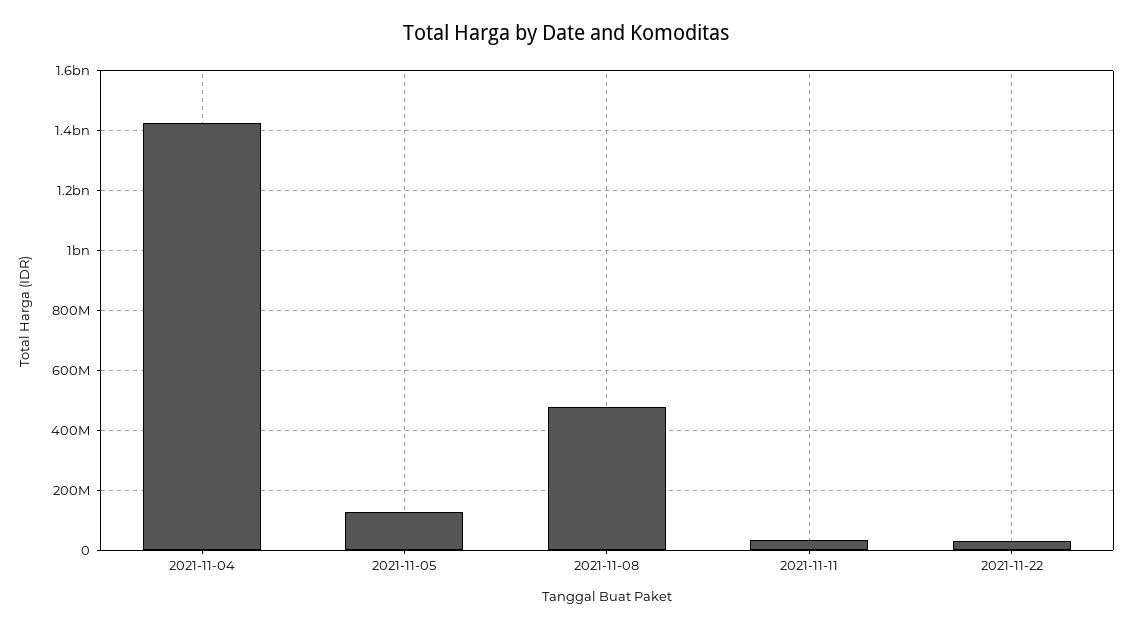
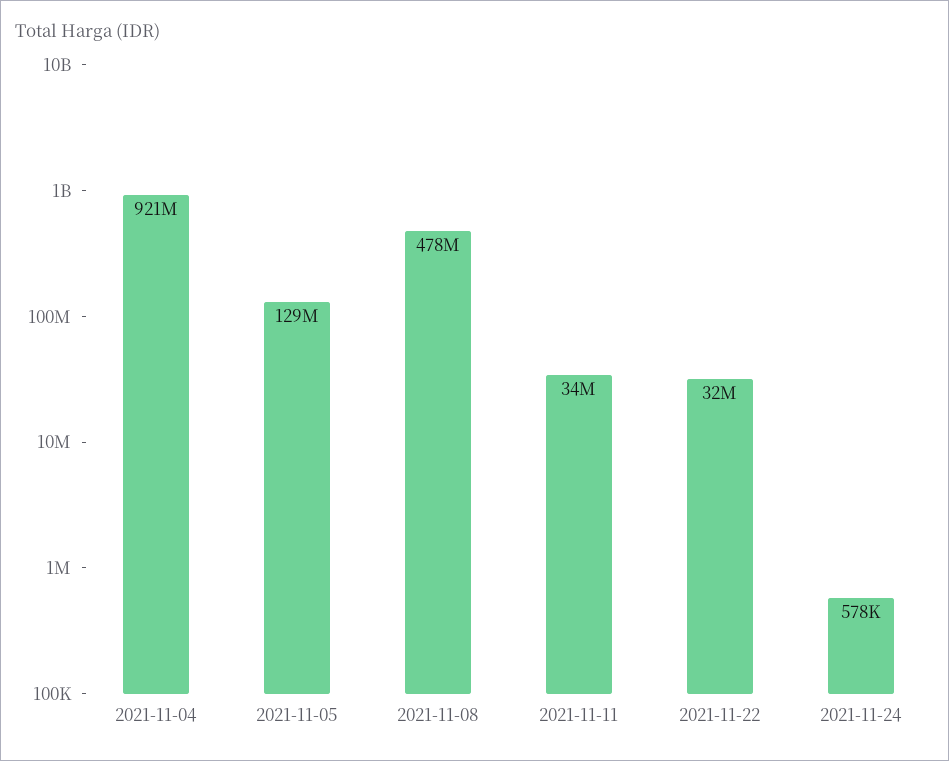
2021-11-04: 1425000000 -> 921000000
2021-11-24: none -> 578000

